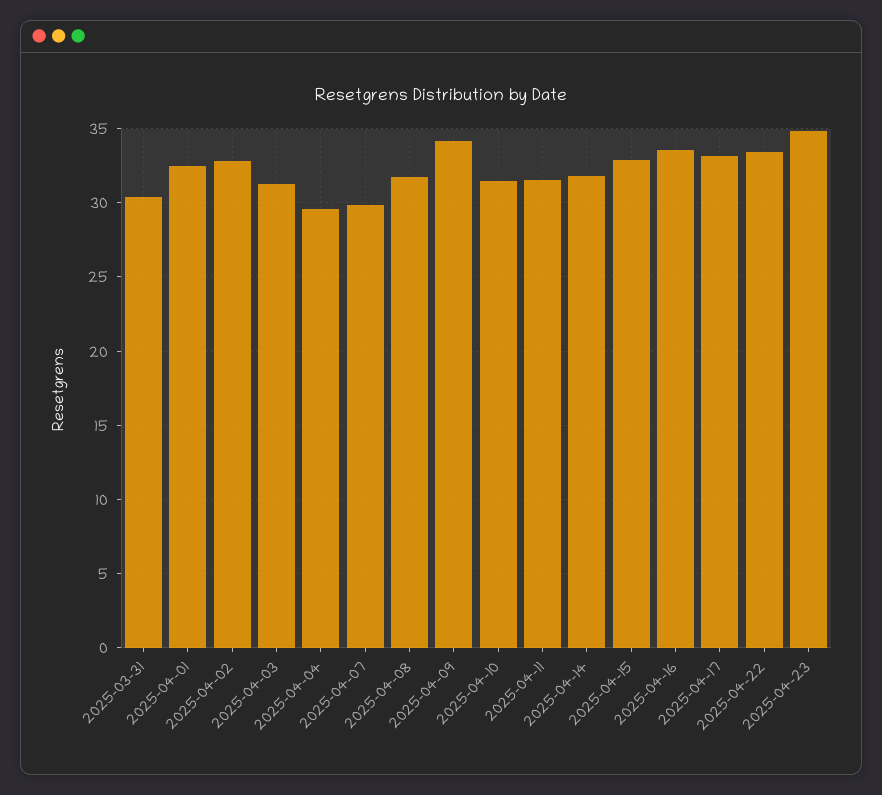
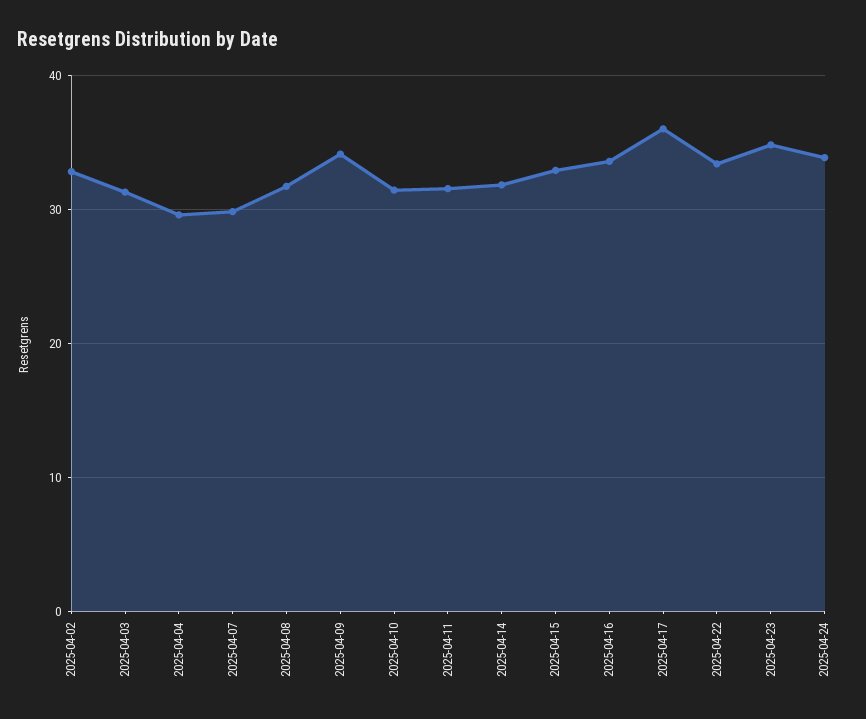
2025-03-31: 30.5 -> none
2025-04-01: 32.5 -> none
2025-04-17: 33 -> 36
2025-04-24: none -> 34

